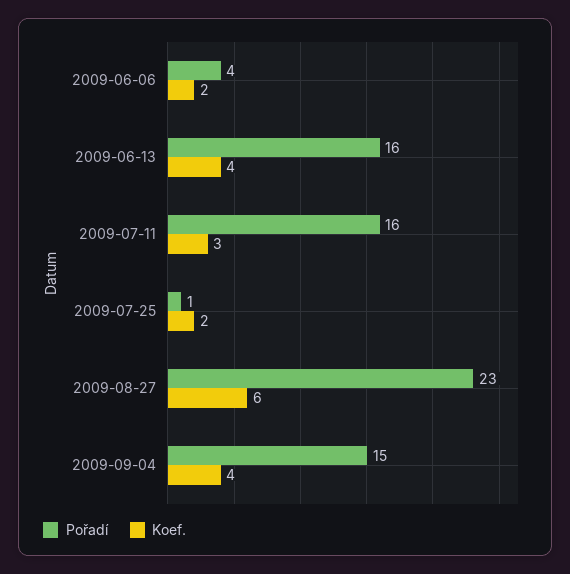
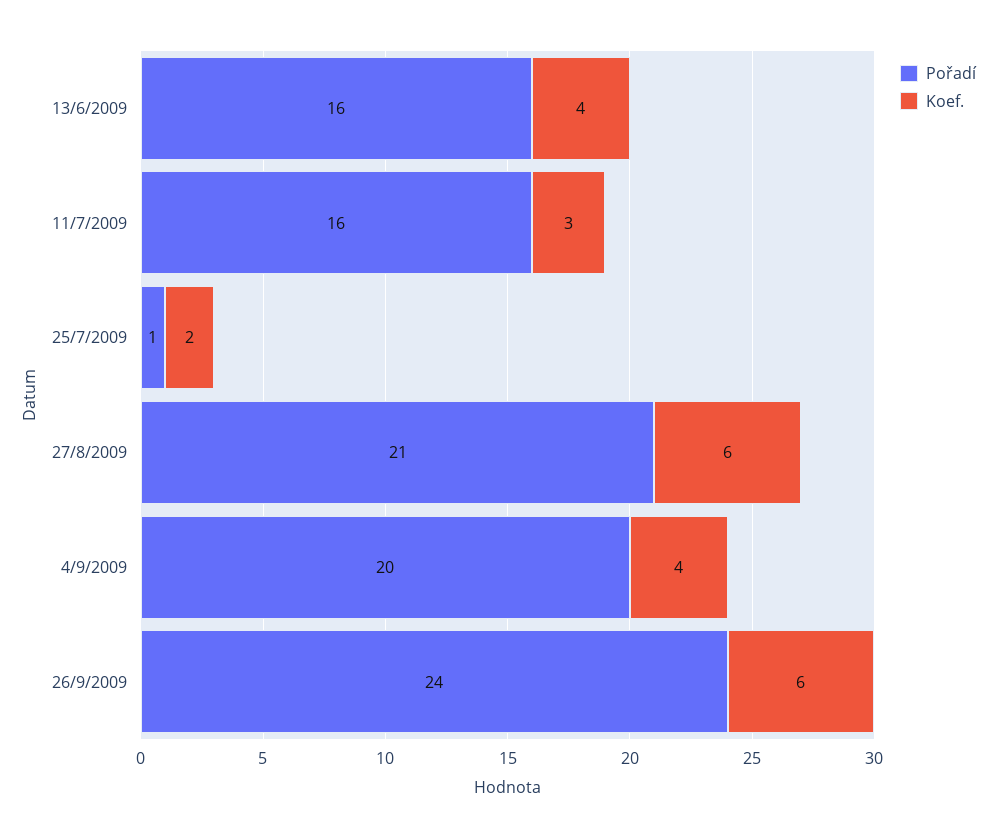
Pořadí, 2009-06-06: 4 -> none
Koef., 2009-06-06: 2 -> none
Pořadí, 2009-08-27: 23 -> 21
Pořadí, 2009-09-04: 15 -> 20
Pořadí, 26/9/2009: none -> 24
Koef., 26/9/2009: none -> 6

